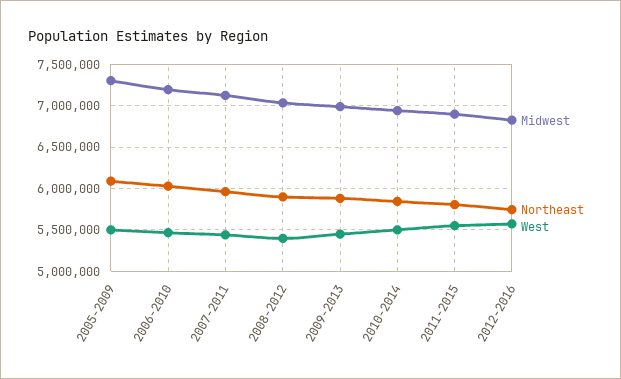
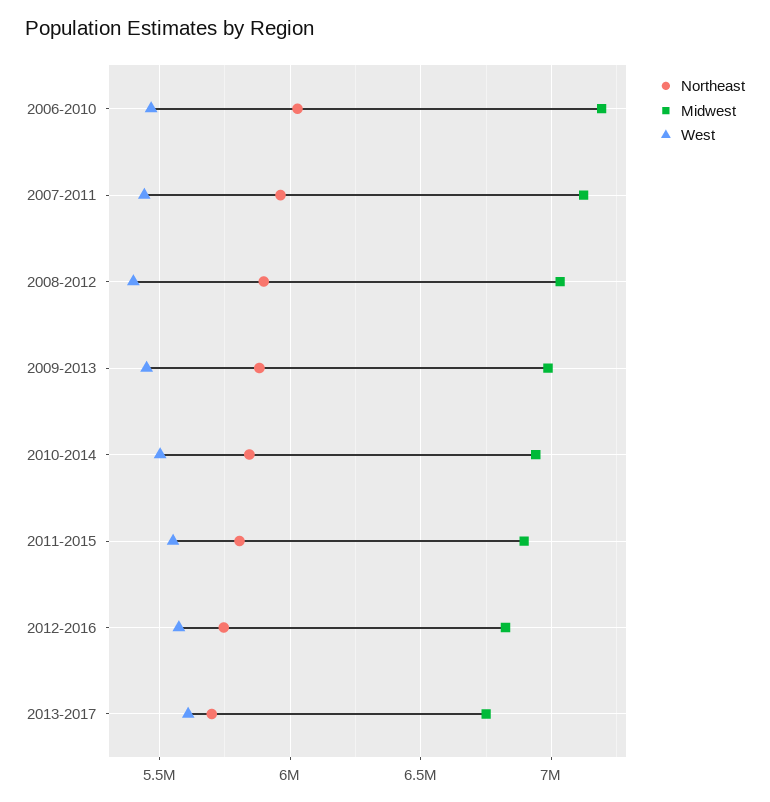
Midwest, 2005-2009: 7300000 -> none
Northeast, 2005-2009: 6100000 -> none
West, 2005-2009: 5500000 -> none
Northeast, 2013-2017: none -> 5700000
Midwest, 2013-2017: none -> 6750000
West, 2013-2017: none -> 5600000

